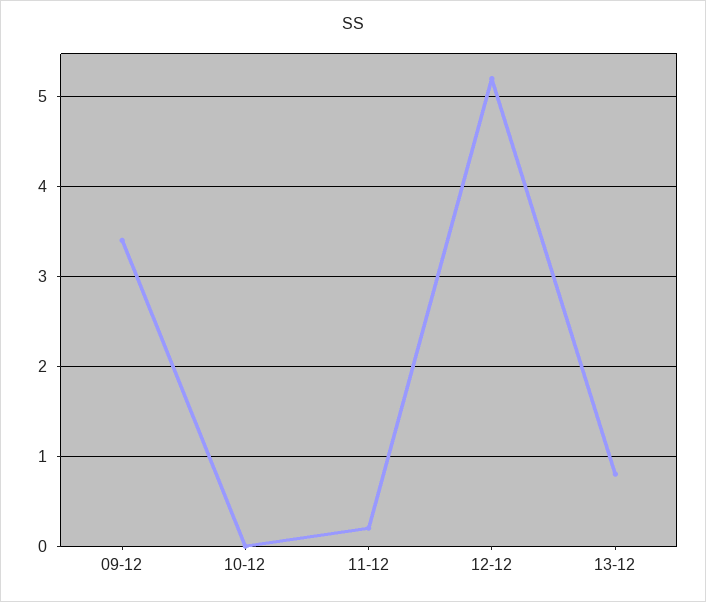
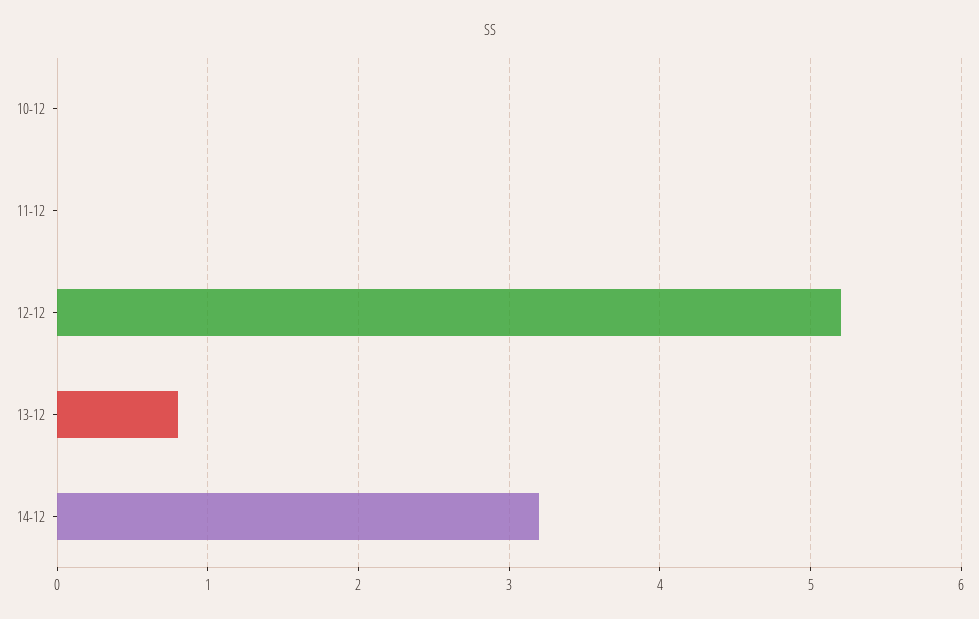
09-12: 3.4 -> none
11-12: 0.2 -> 0
14-12: none -> 3.2

